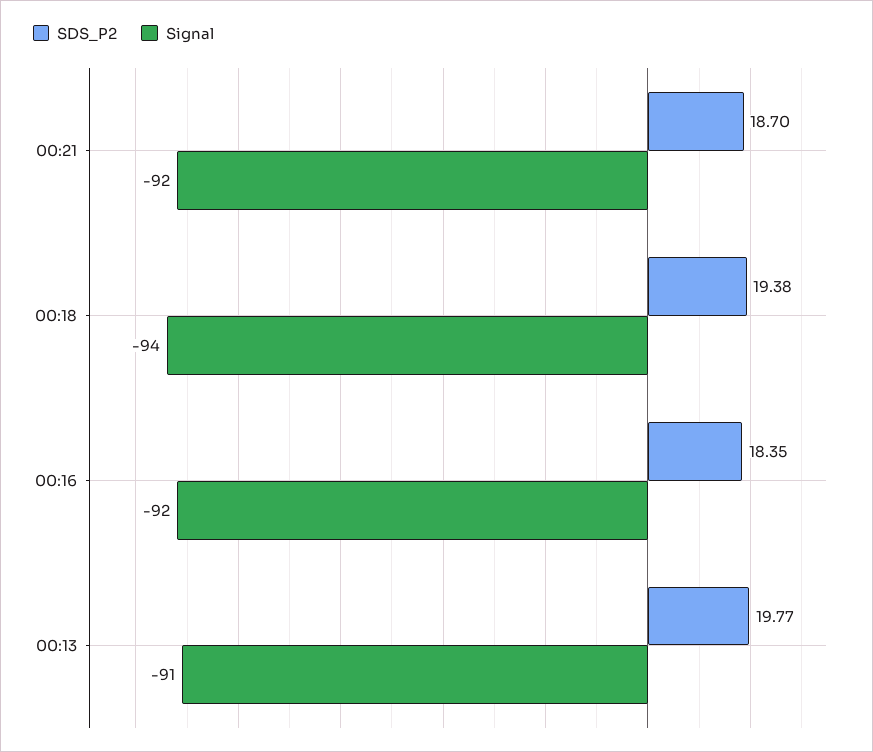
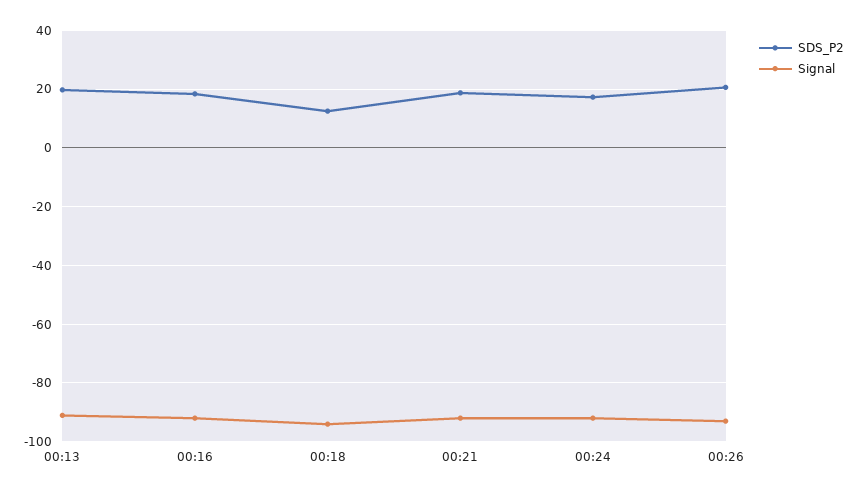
SDS_P2, 00:18: 19.38 -> 12.5
SDS_P2, 00:24: none -> 17.5
Signal, 00:24: none -> -92.5
SDS_P2, 00:26: none -> 20
Signal, 00:26: none -> -92.5

